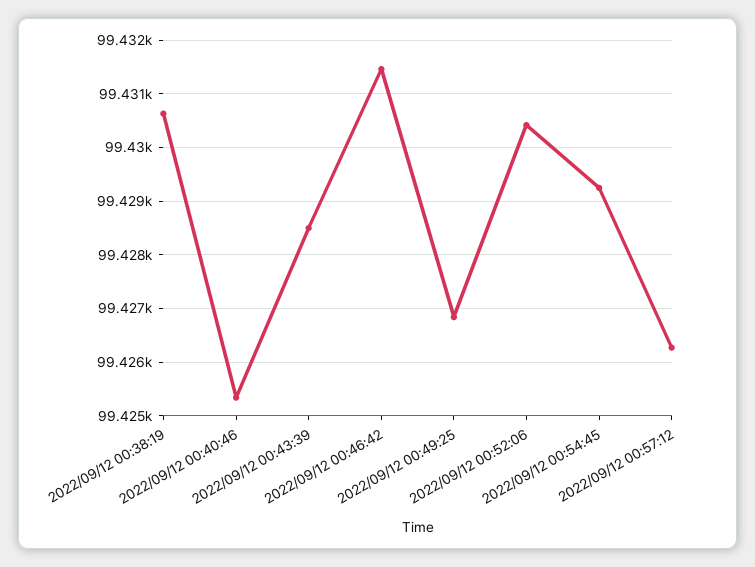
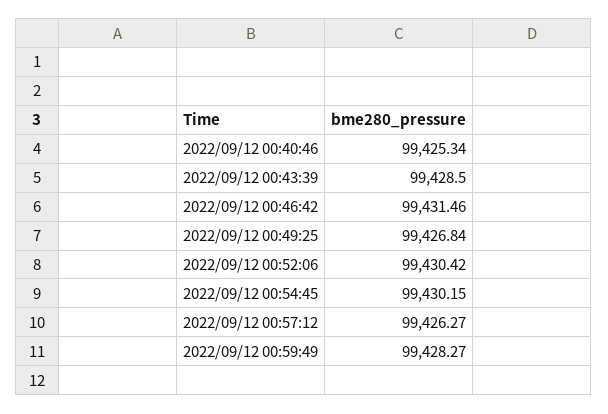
2022/09/12 00:38:19: 99430.6 -> none
2022/09/12 00:54:45: 99429.2 -> 99430.15
2022/09/12 00:59:49: none -> 99428.27

